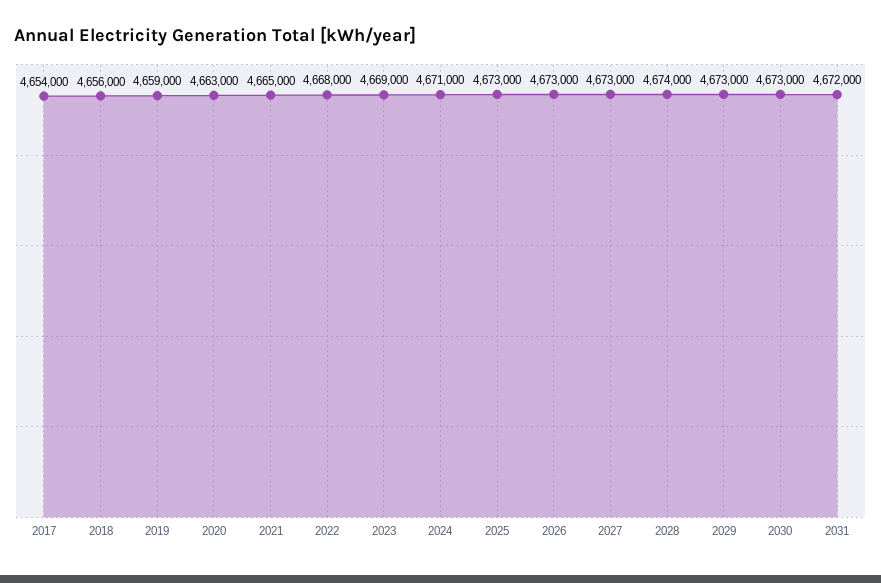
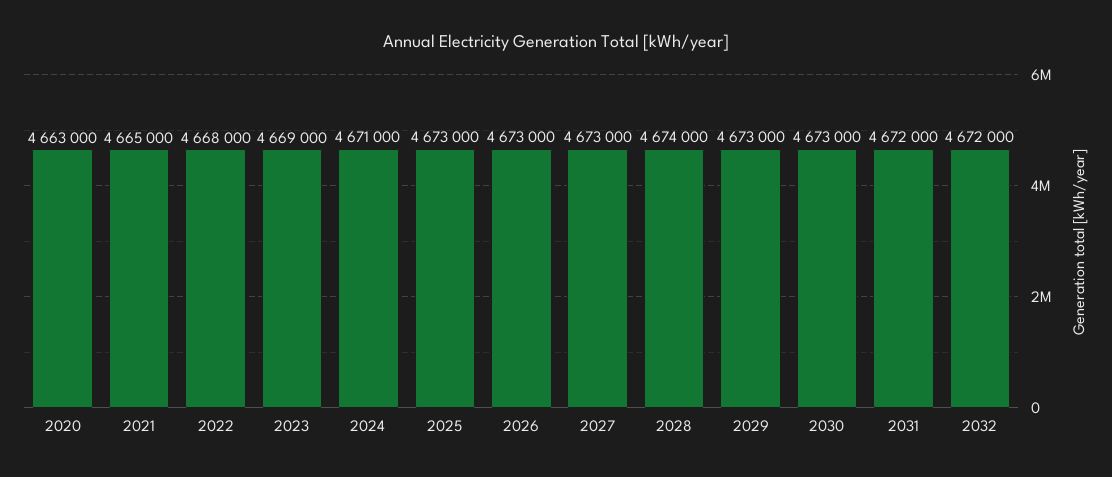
2017: 4654000 -> none
2018: 4656000 -> none
2019: 4659000 -> none
2032: none -> 4672000

